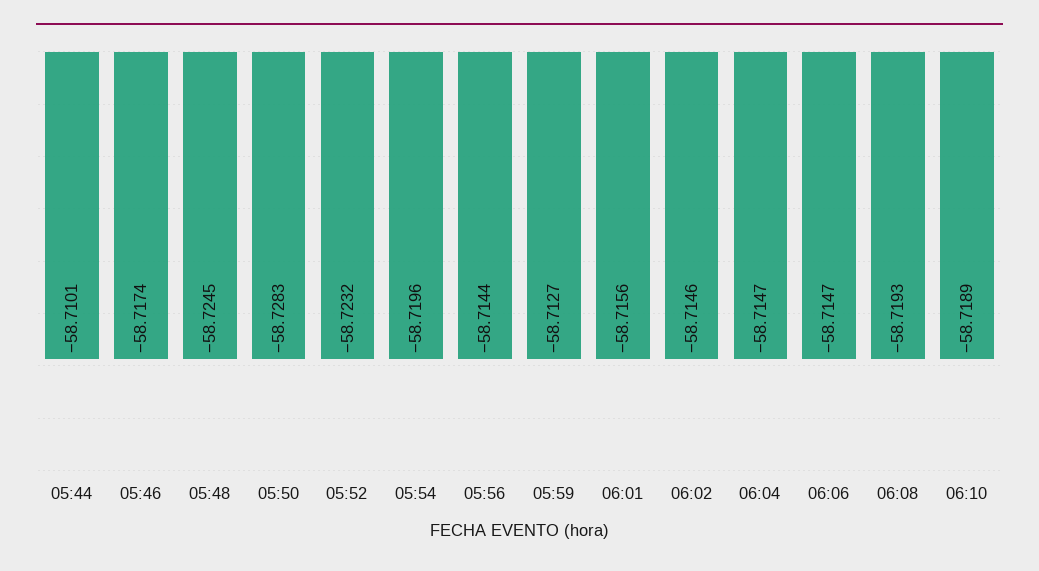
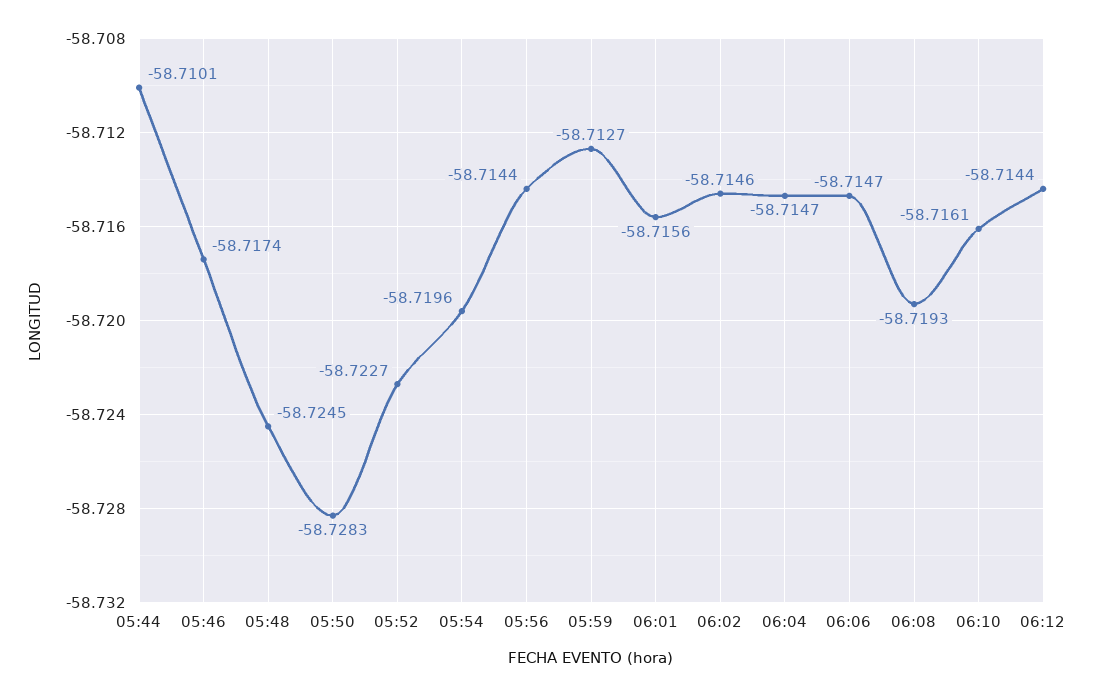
05:52: -58.7232 -> -58.7227
06:10: -58.7189 -> -58.7161
06:12: none -> -58.7144

